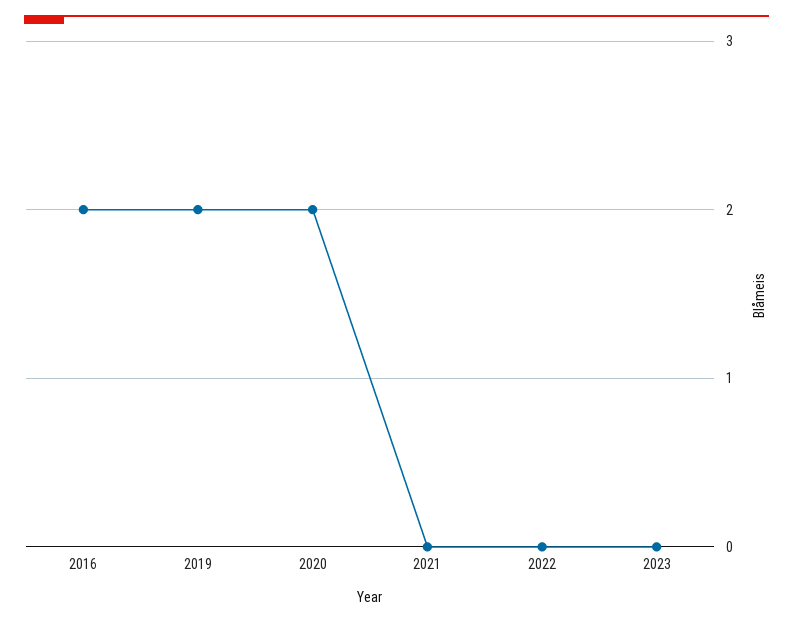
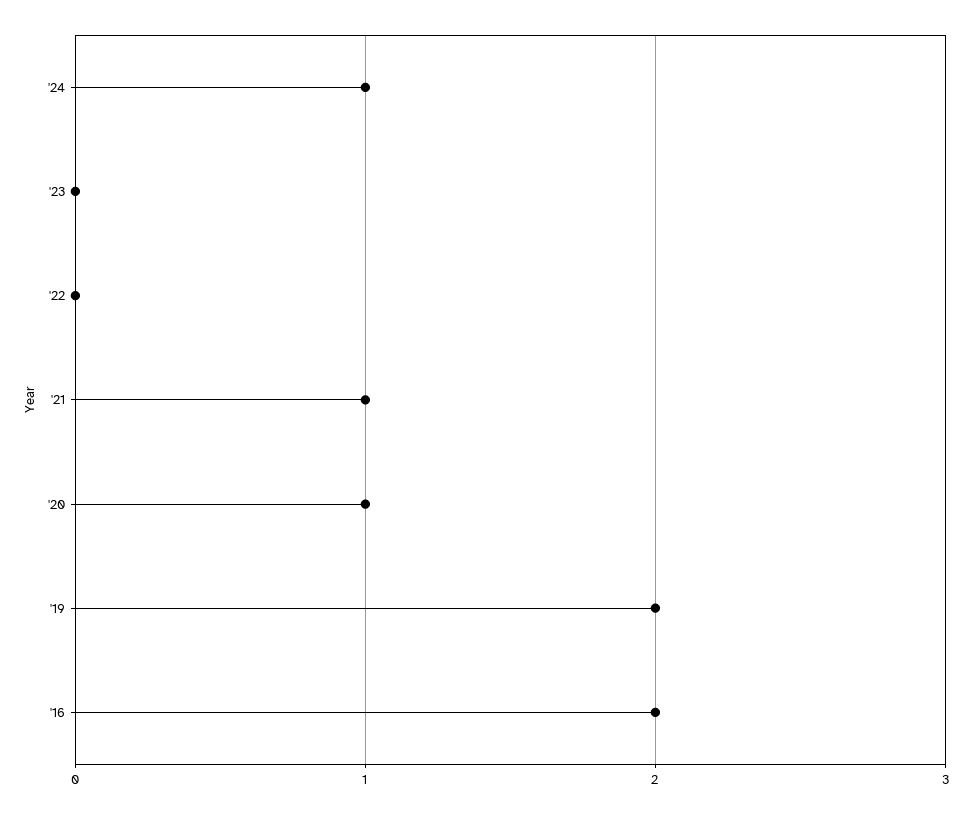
2020: 2 -> 1
2021: 0 -> 1
'24: none -> 1

